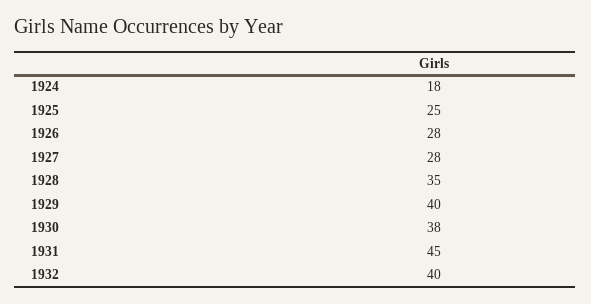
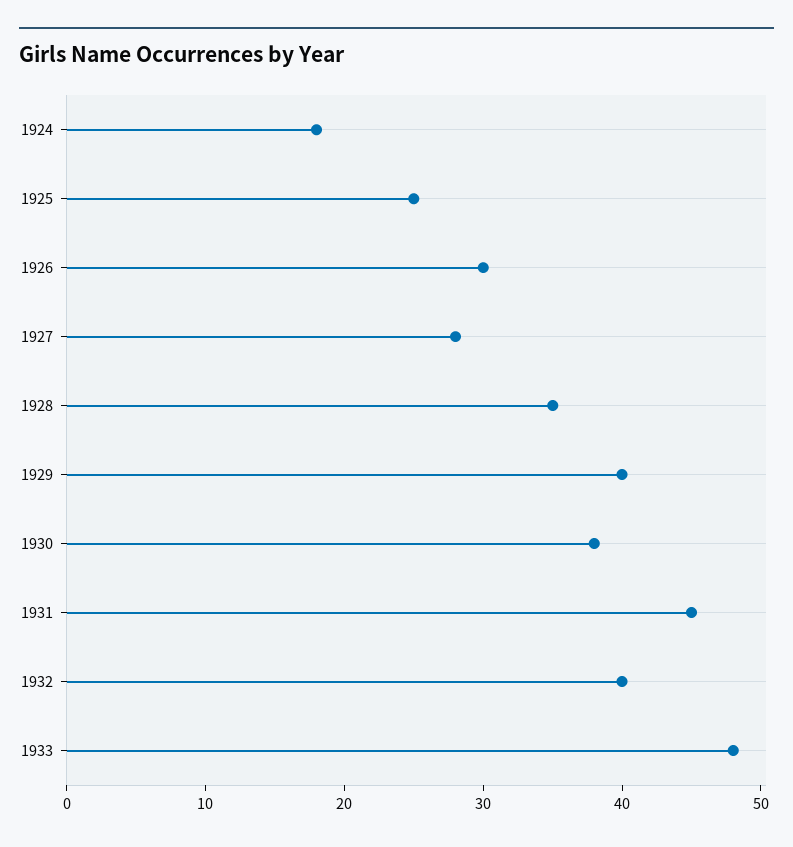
1926: 28 -> 30
1933: none -> 48

